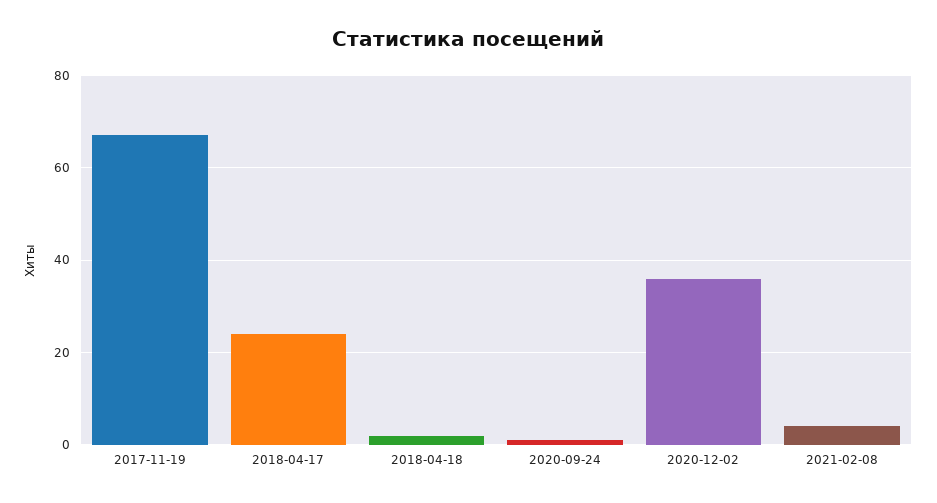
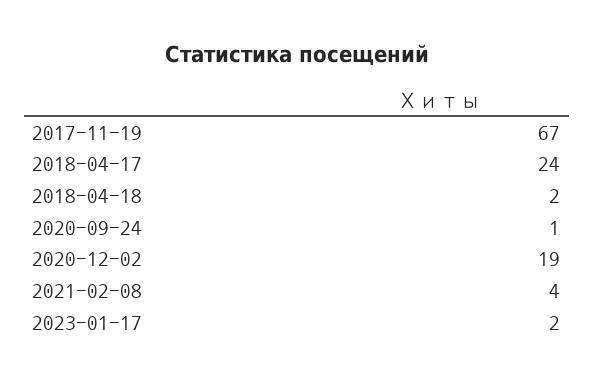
2020-12-02: 35 -> 19
2023-01-17: none -> 2

